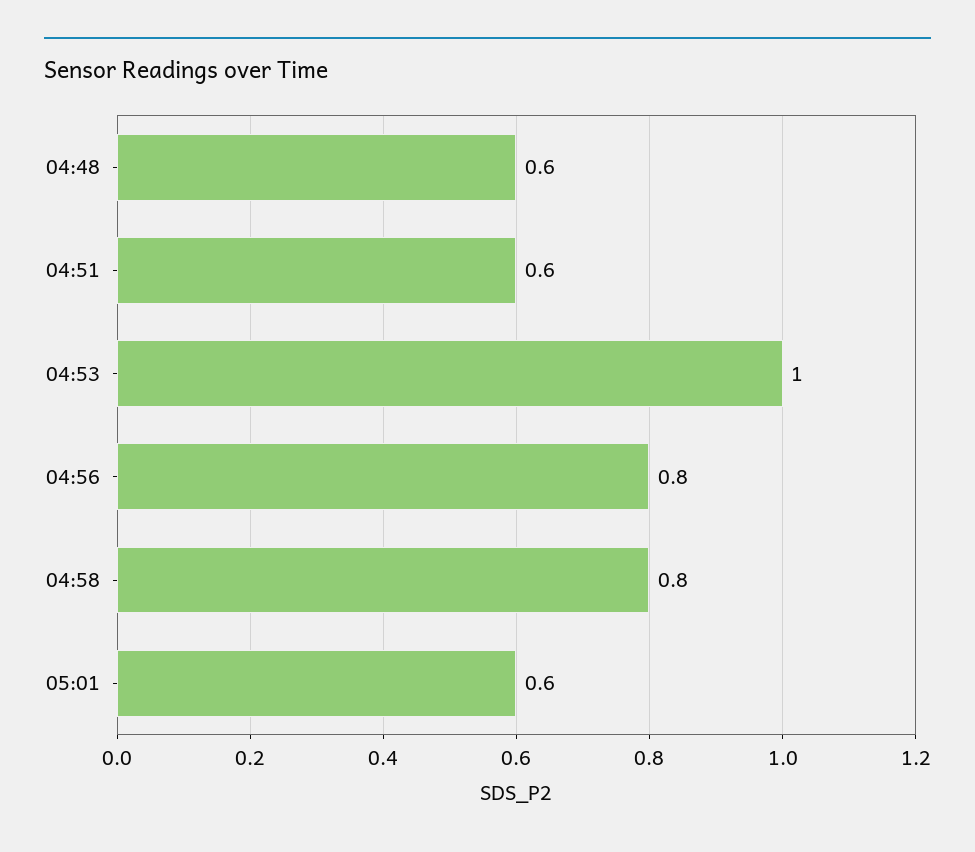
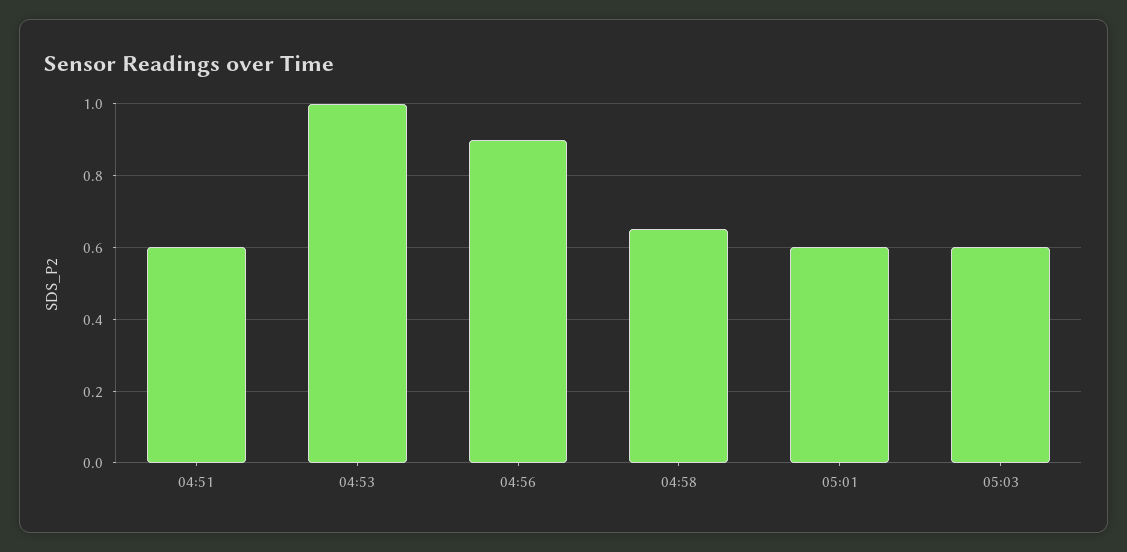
04:48: 0.6 -> none
04:56: 0.8 -> 0.9
04:58: 0.8 -> 0.65
05:03: none -> 0.6

